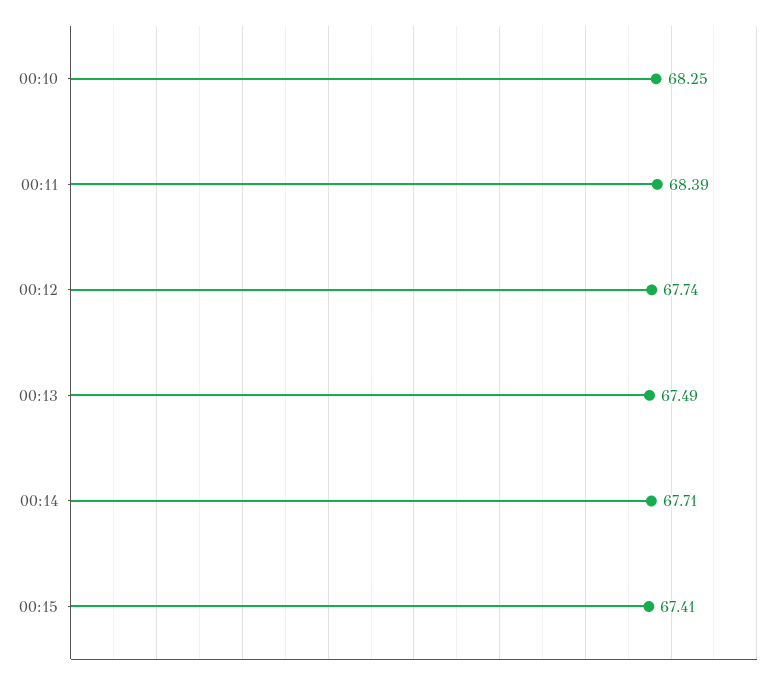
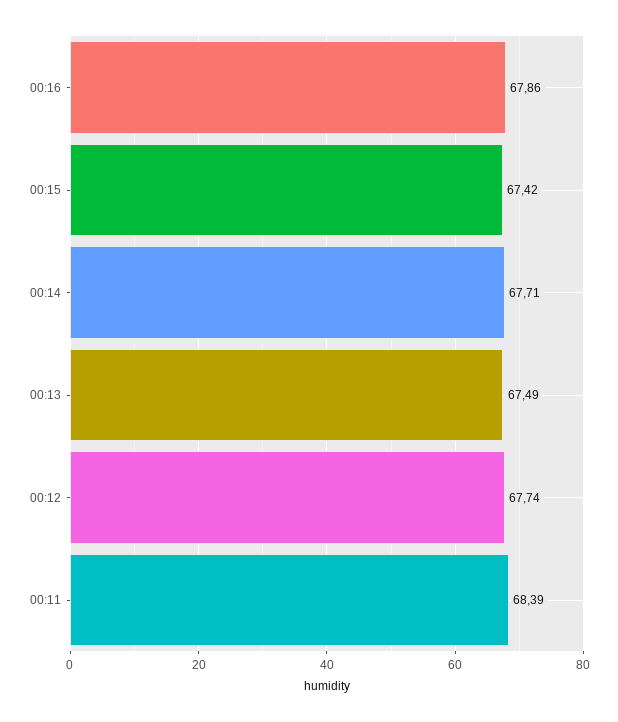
00:10: 68.25 -> none
00:15: 67.41 -> 67.42
00:16: none -> 67.86

